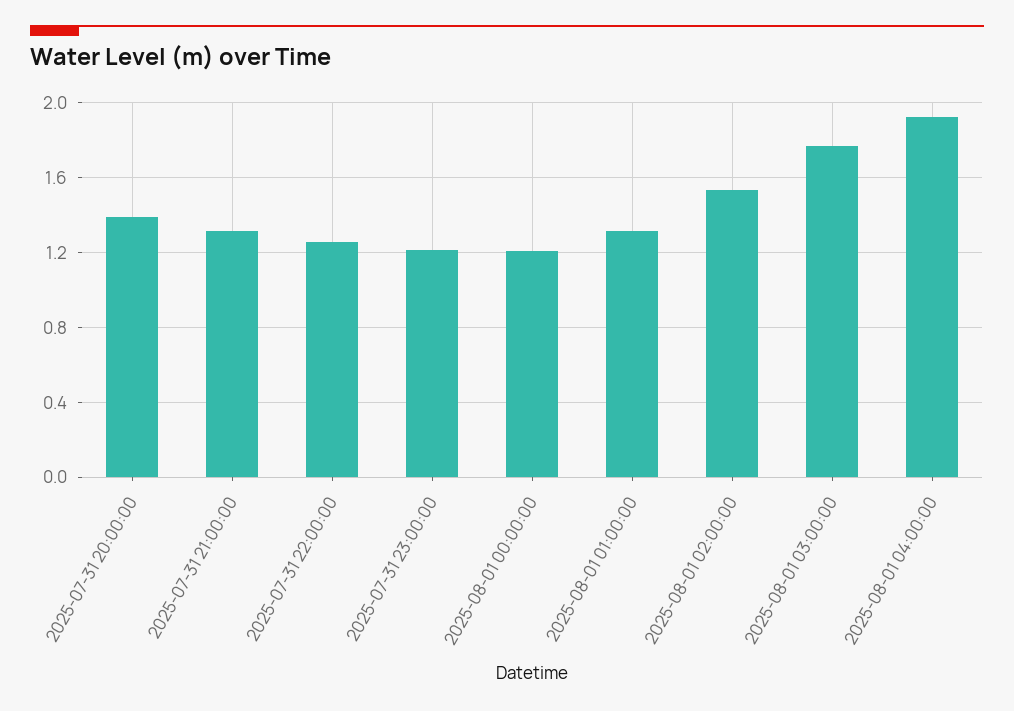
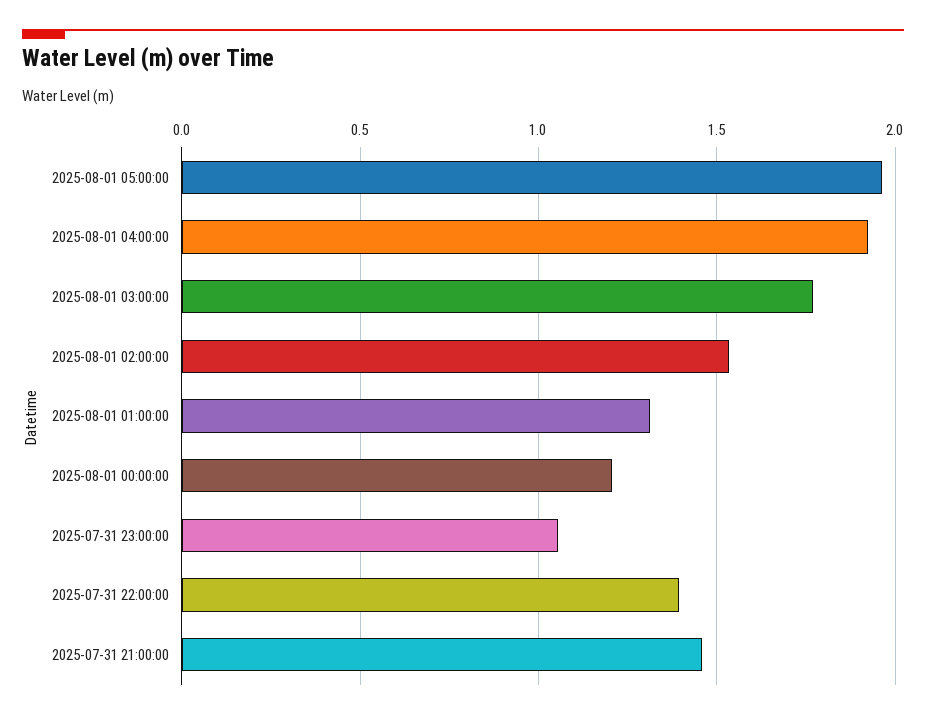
2025-07-31 20:00:00: 1.4 -> none
2025-07-31 21:00:00: 1.3 -> 1.45
2025-07-31 22:00:00: 1.25 -> 1.4
2025-07-31 23:00:00: 1.2 -> 1.05
2025-08-01 05:00:00: none -> 1.95

